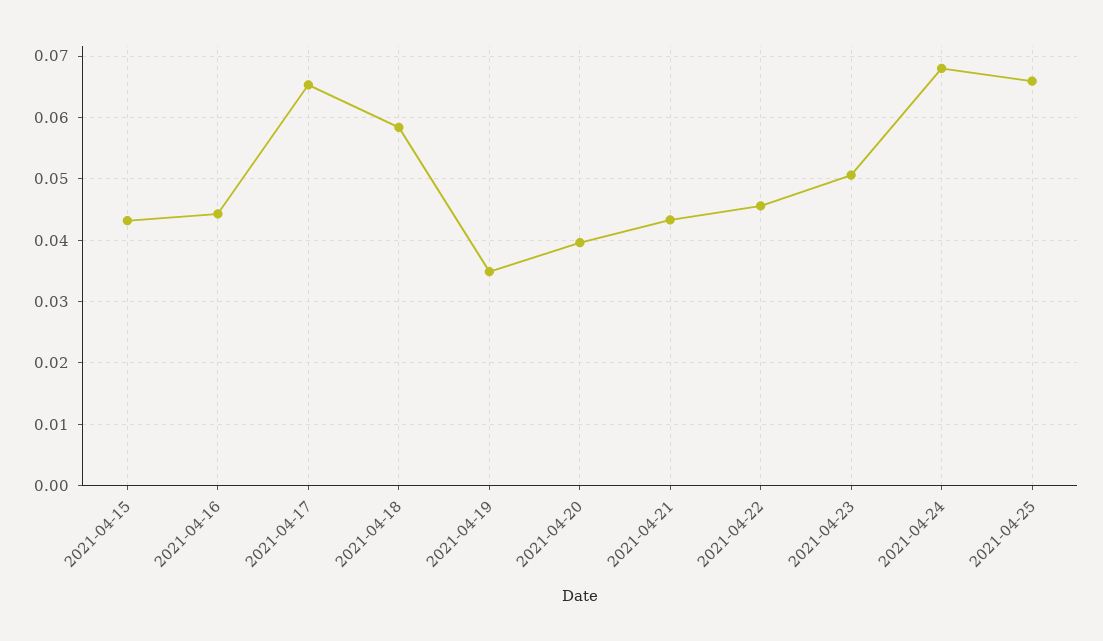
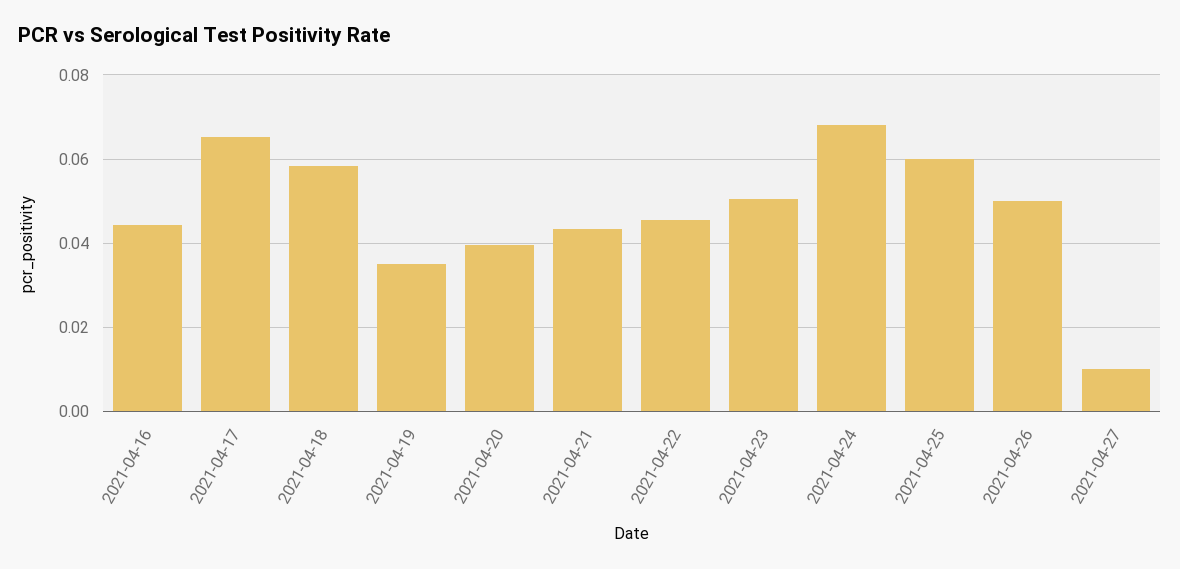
2021-04-15: 0.043 -> none
2021-04-25: 0.066 -> 0.06
2021-04-26: none -> 0.05
2021-04-27: none -> 0.01

